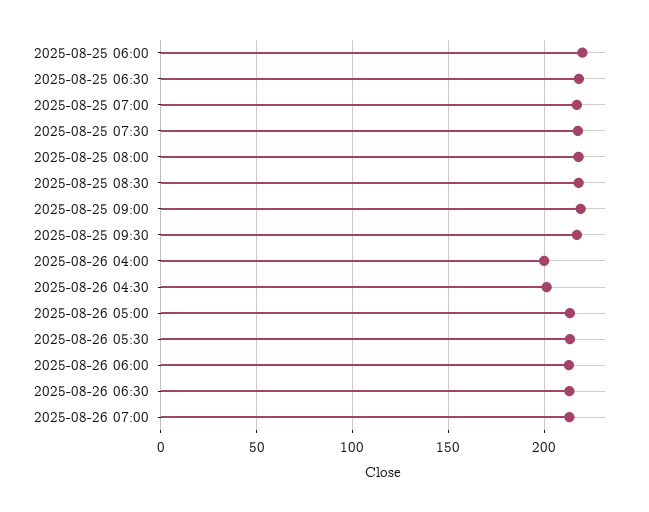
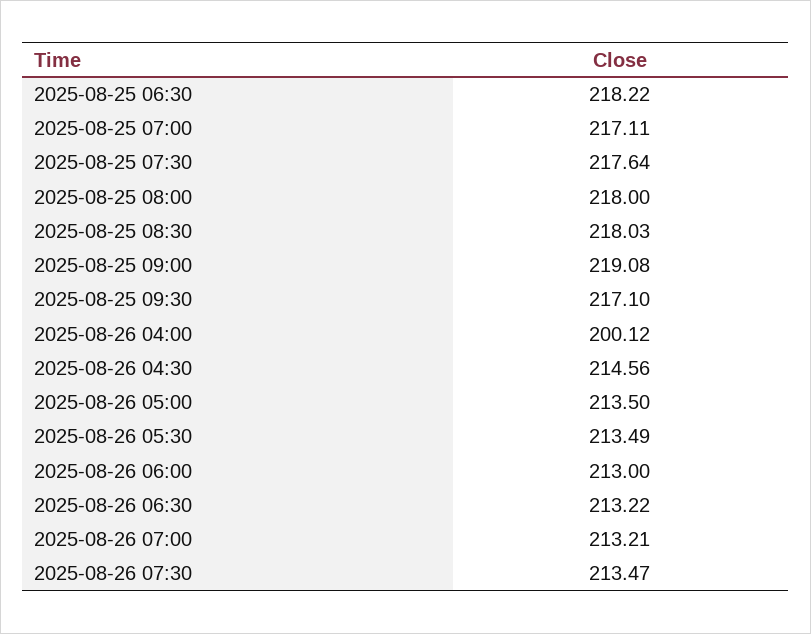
2025-08-25 06:00: 220 -> none
2025-08-26 04:30: 200 -> 214.56
2025-08-26 07:30: none -> 213.47

